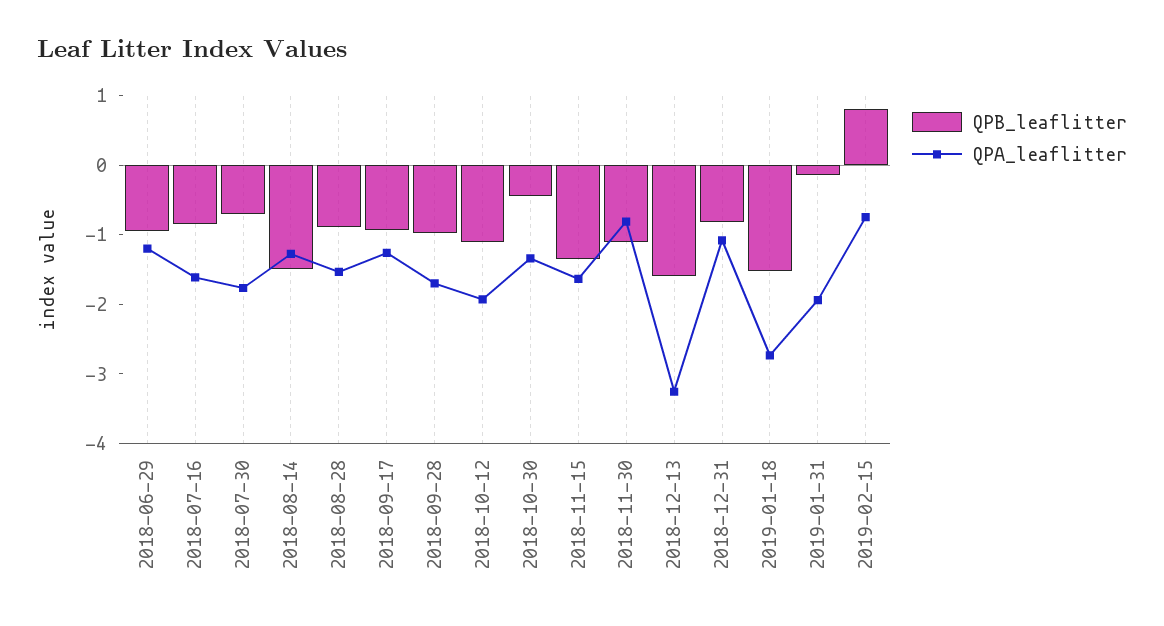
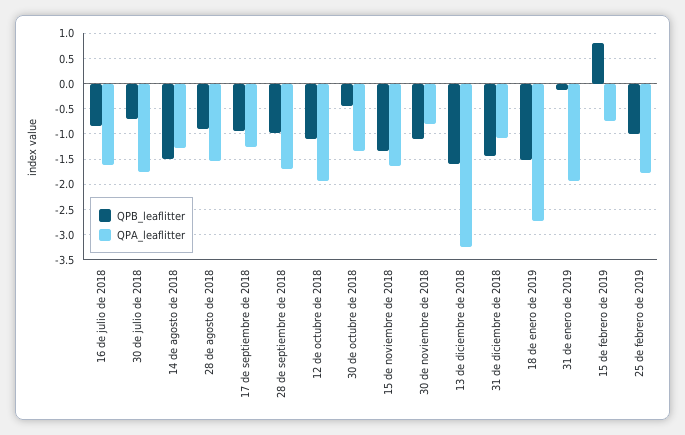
QPB_leaflitter, 2018-06-29: -1 -> none
QPA_leaflitter, 2018-06-29: -1.2 -> none
QPB_leaflitter, 2018-12-31: -0.8 -> -1.5
QPB_leaflitter, 25 de febrero de 2019: none -> -1
QPA_leaflitter, 25 de febrero de 2019: none -> -1.75

